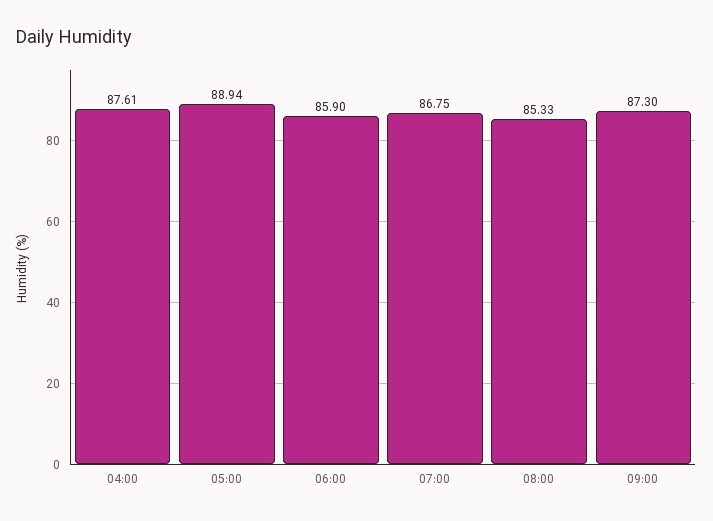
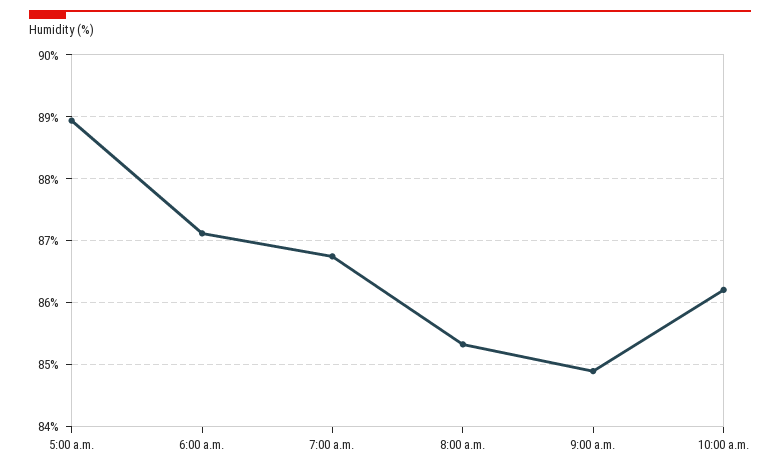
04:00: 87.61 -> none
06:00: 85.9 -> 87.1
09:00: 87.3 -> 84.9
10:00 a.m.: none -> 86.2

